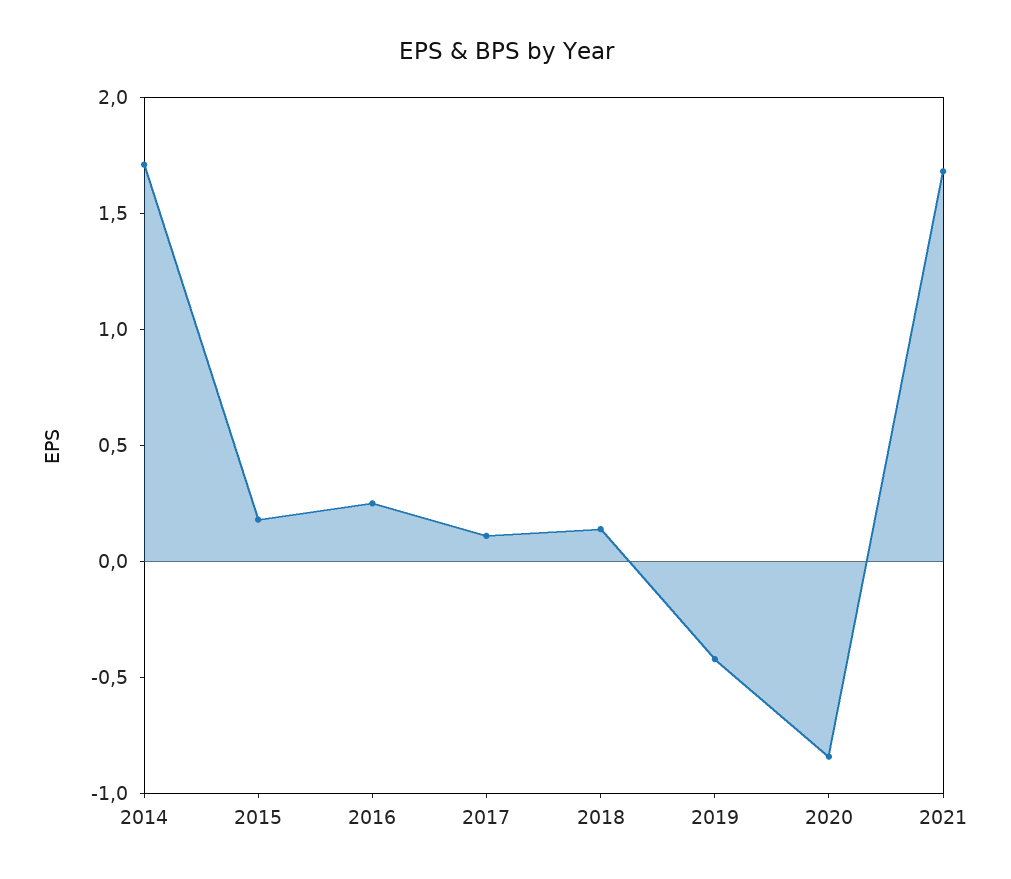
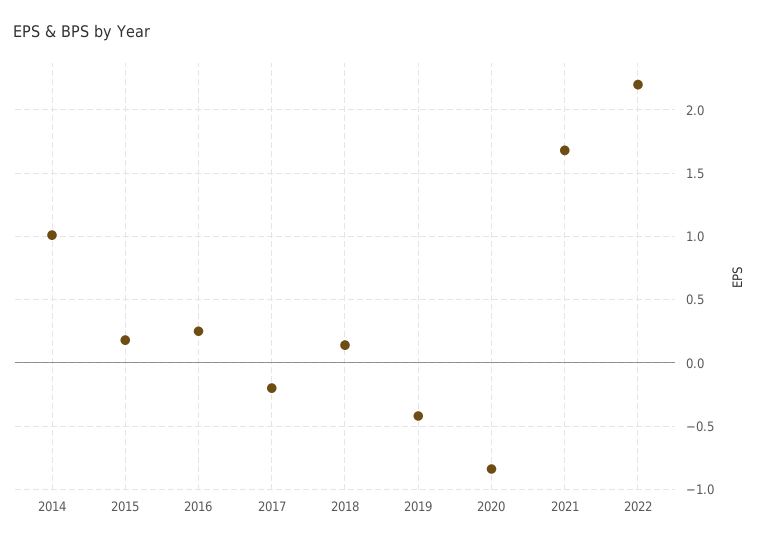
2014: 1.7 -> 1
2017: 0.1 -> -0.2
2022: none -> 2.2

